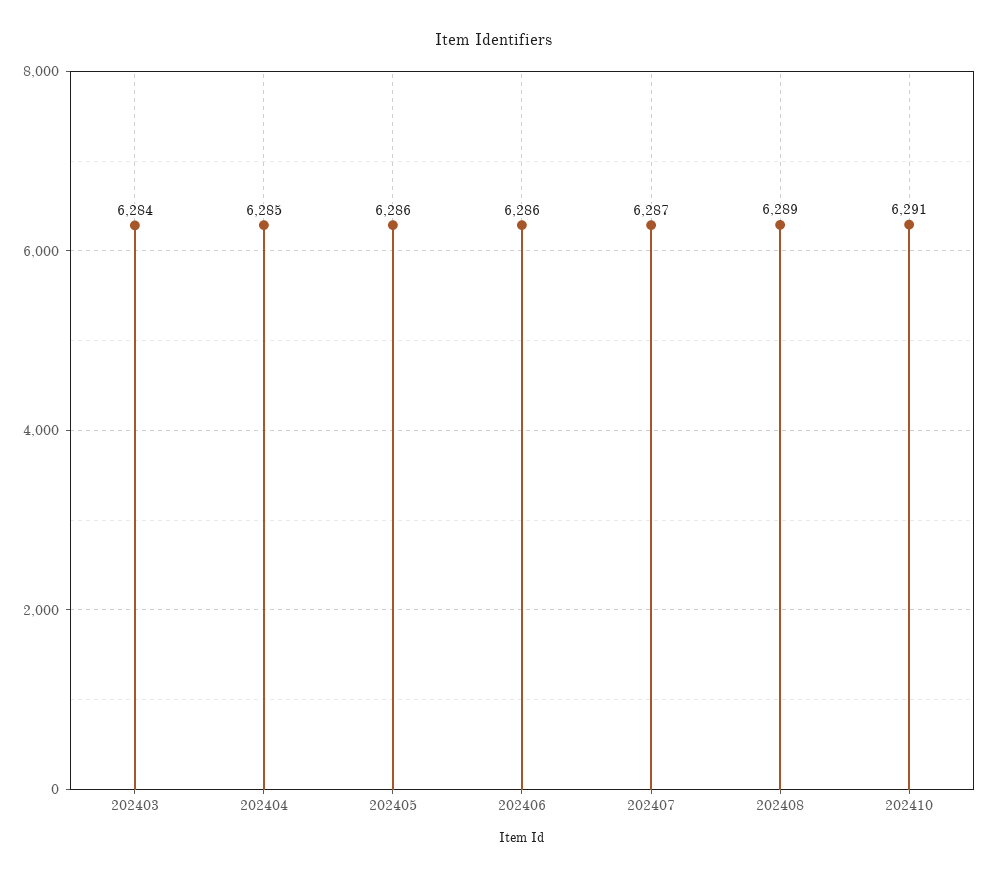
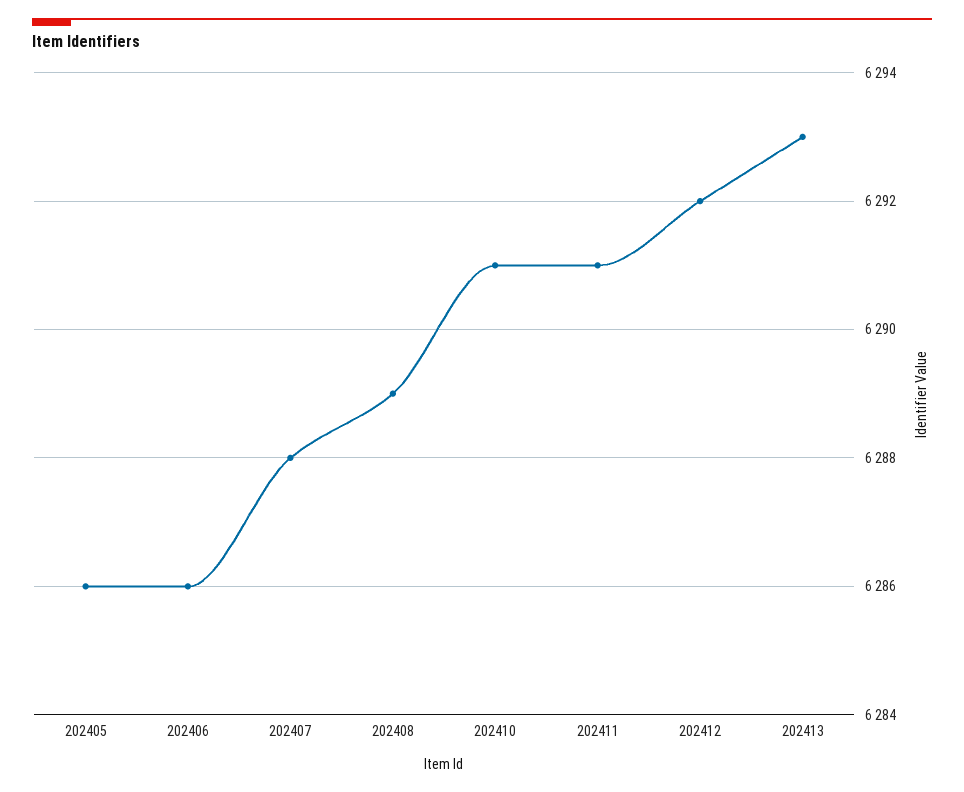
202403: 6284 -> none
202404: 6285 -> none
202407: 6287 -> 6288
202411: none -> 6291
202412: none -> 6292
202413: none -> 6293

